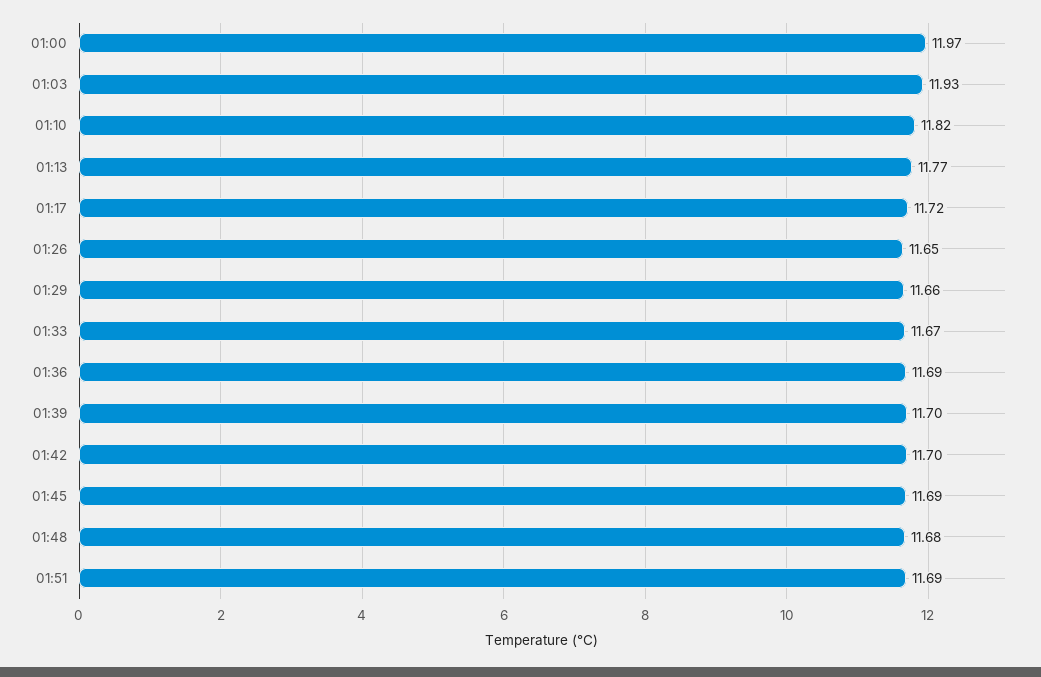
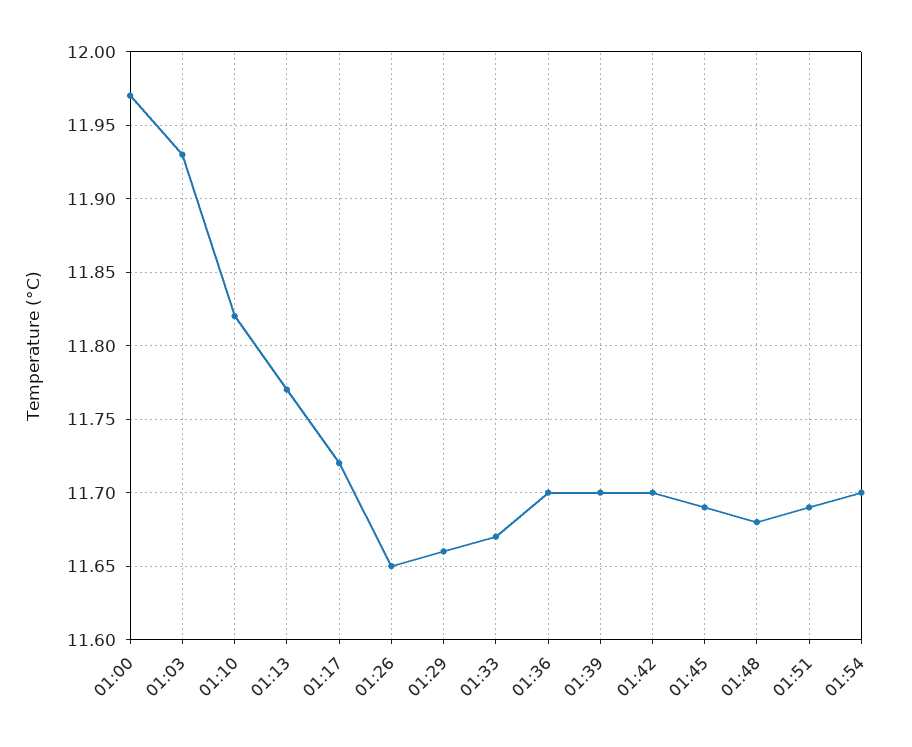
01:36: 11.69 -> 11.7
01:54: none -> 11.7

